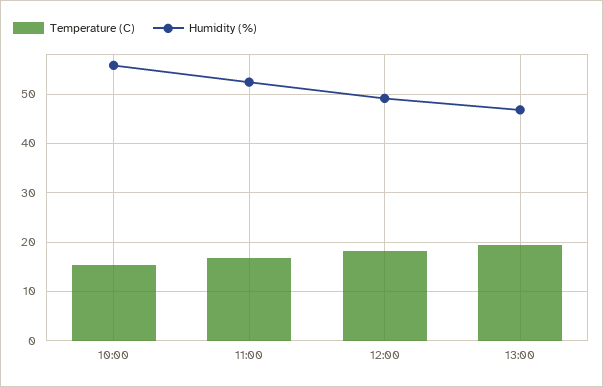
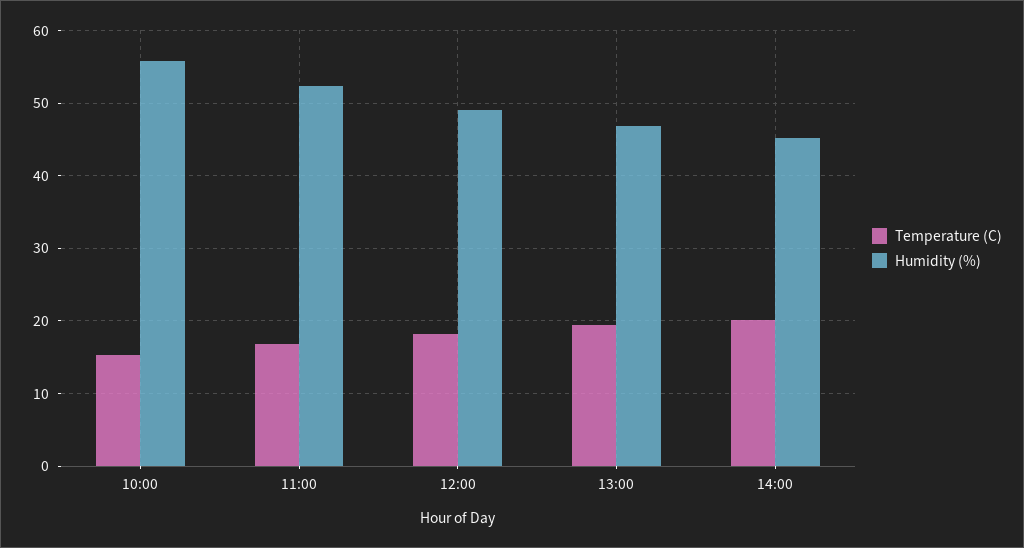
Temperature (C), 14:00: none -> 20
Humidity (%), 14:00: none -> 45

